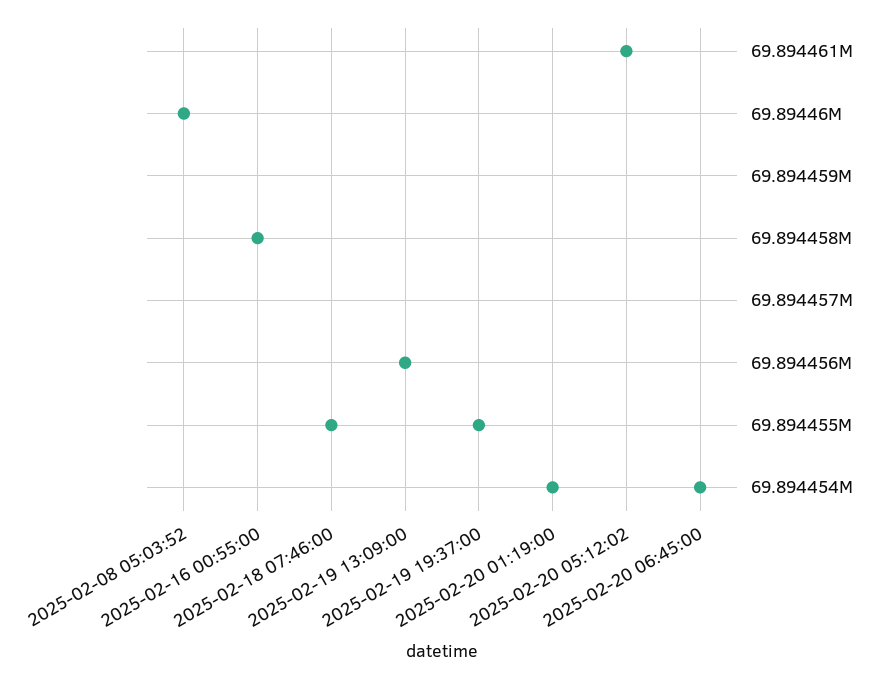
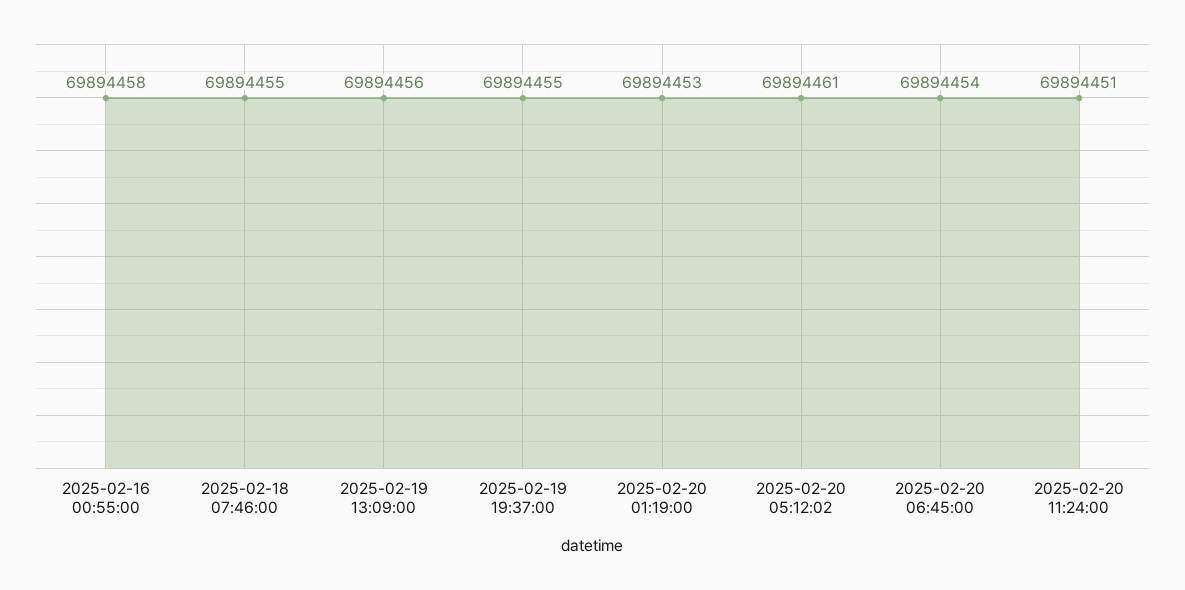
2025-02-08 05:03:52: 69894460 -> none
2025-02-20 01:19:00: 69894454 -> 69894453
2025-02-20 11:24:00: none -> 69894451

